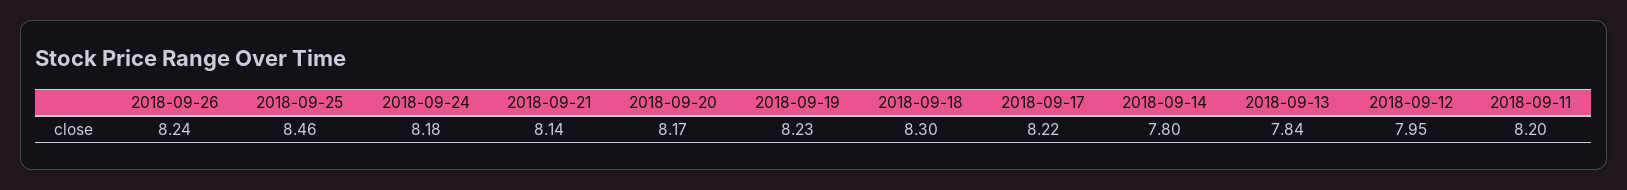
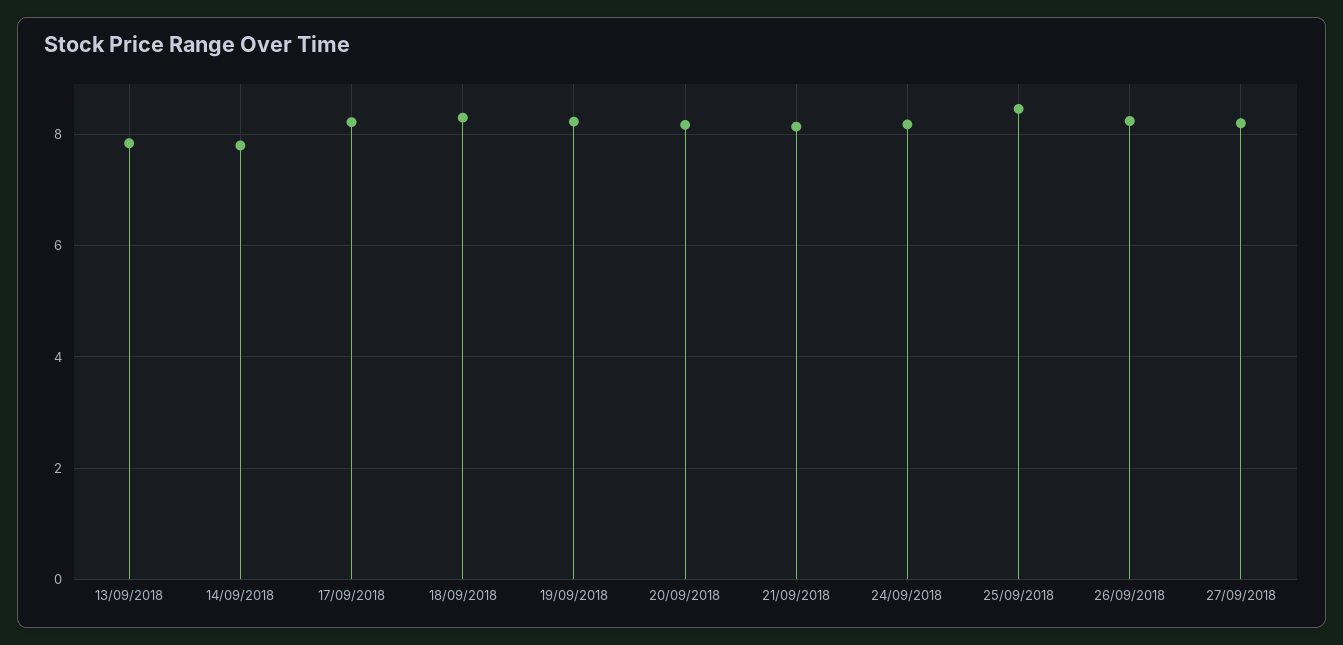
2018-09-12: 7.95 -> none
2018-09-11: 8.2 -> none
27/09/2018: none -> 8.2

